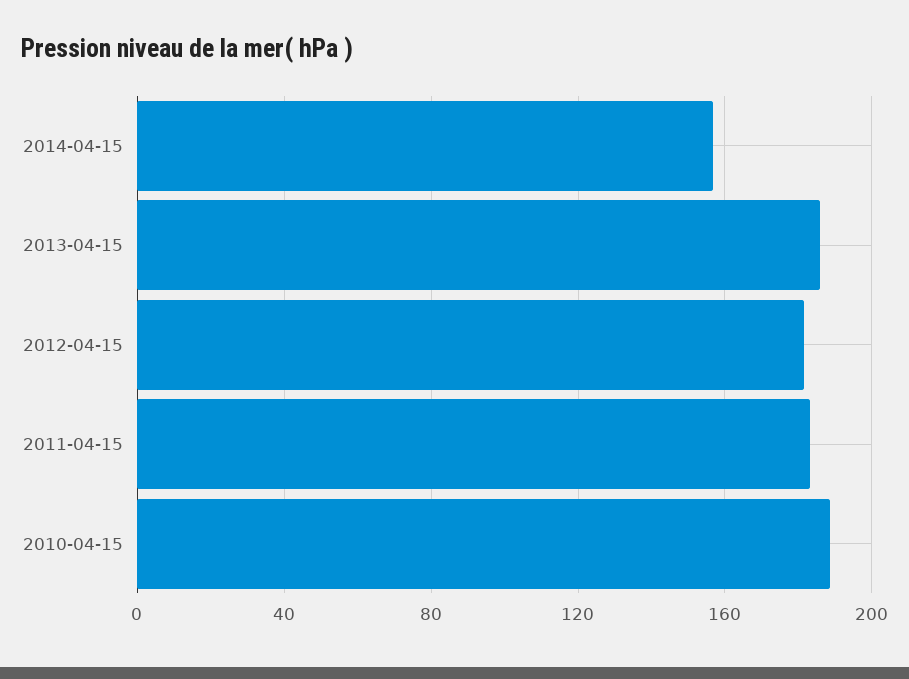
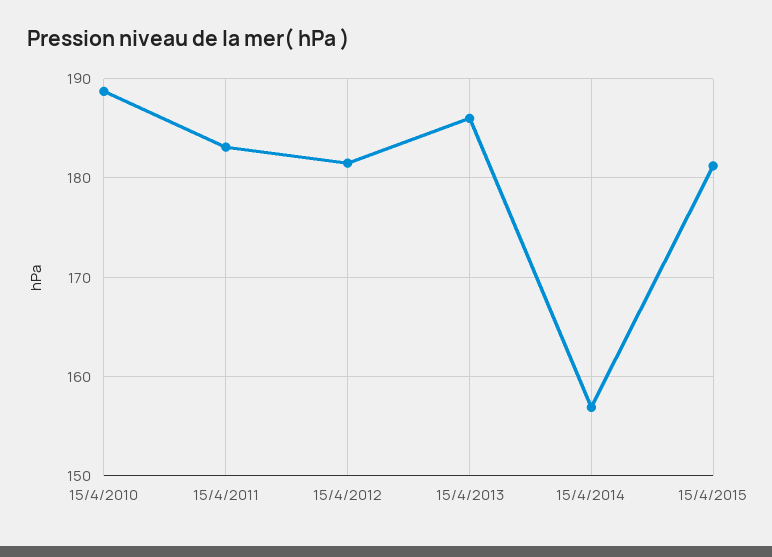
15/4/2015: none -> 181

